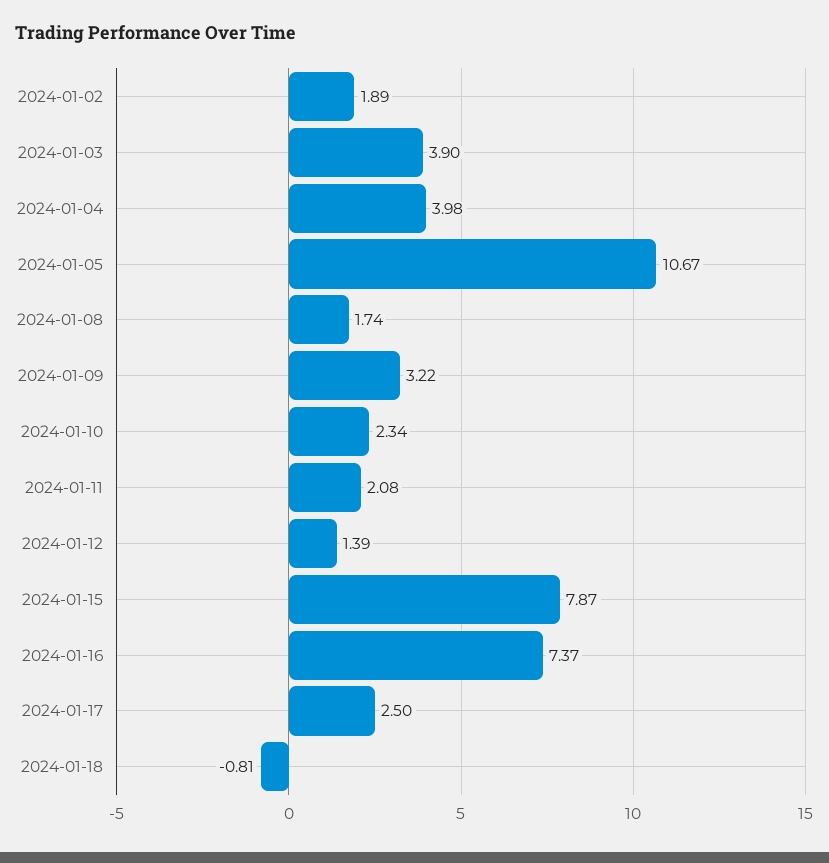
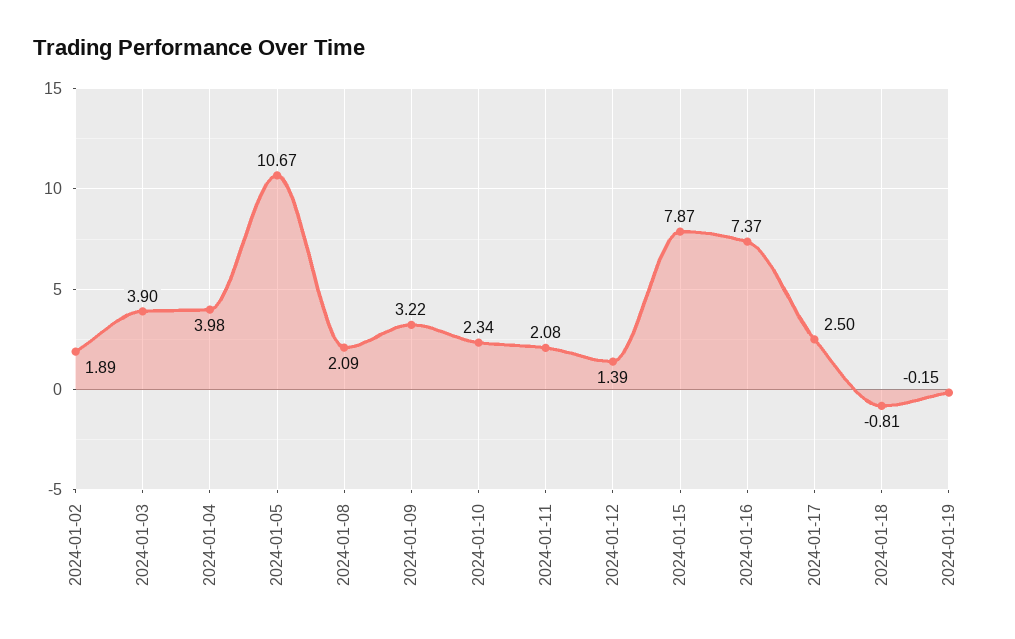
2024-01-08: 1.74 -> 2.09
2024-01-19: none -> -0.15

